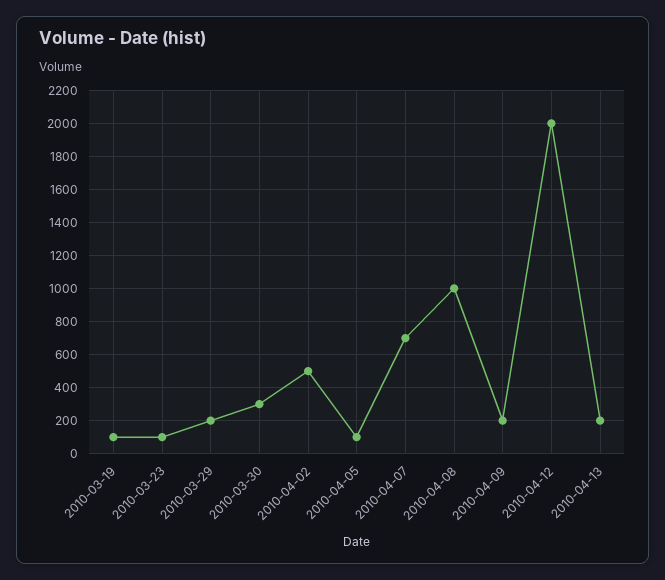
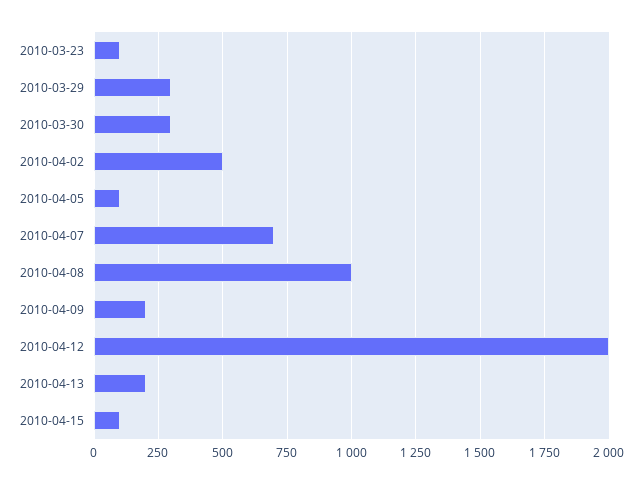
2010-03-19: 100 -> none
2010-03-29: 200 -> 300
2010-04-15: none -> 100

